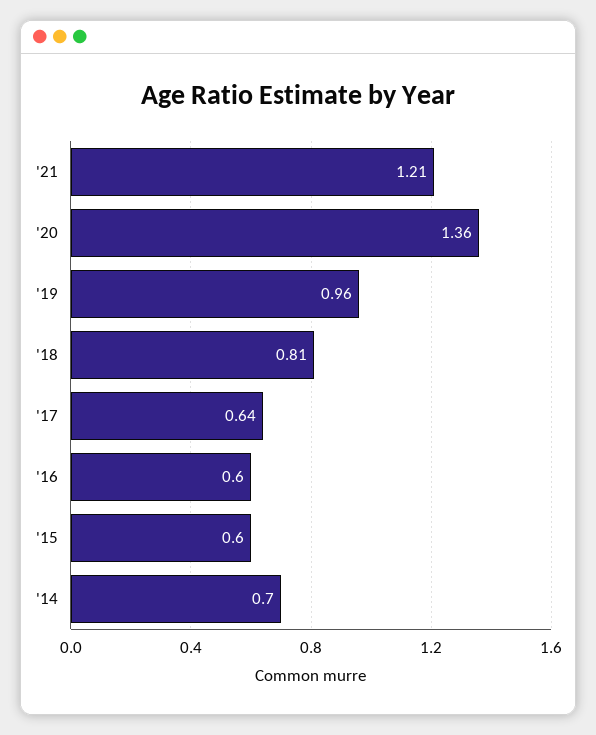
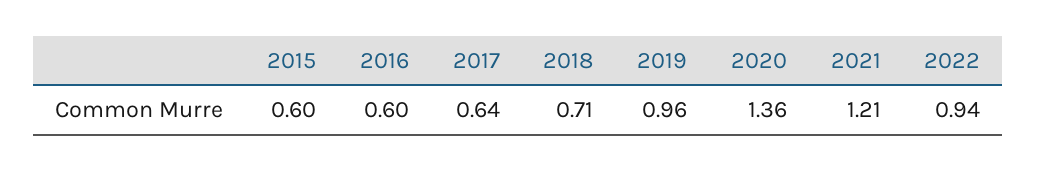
'18: 0.81 -> 0.71
'14: 0.7 -> none
2022: none -> 0.94

